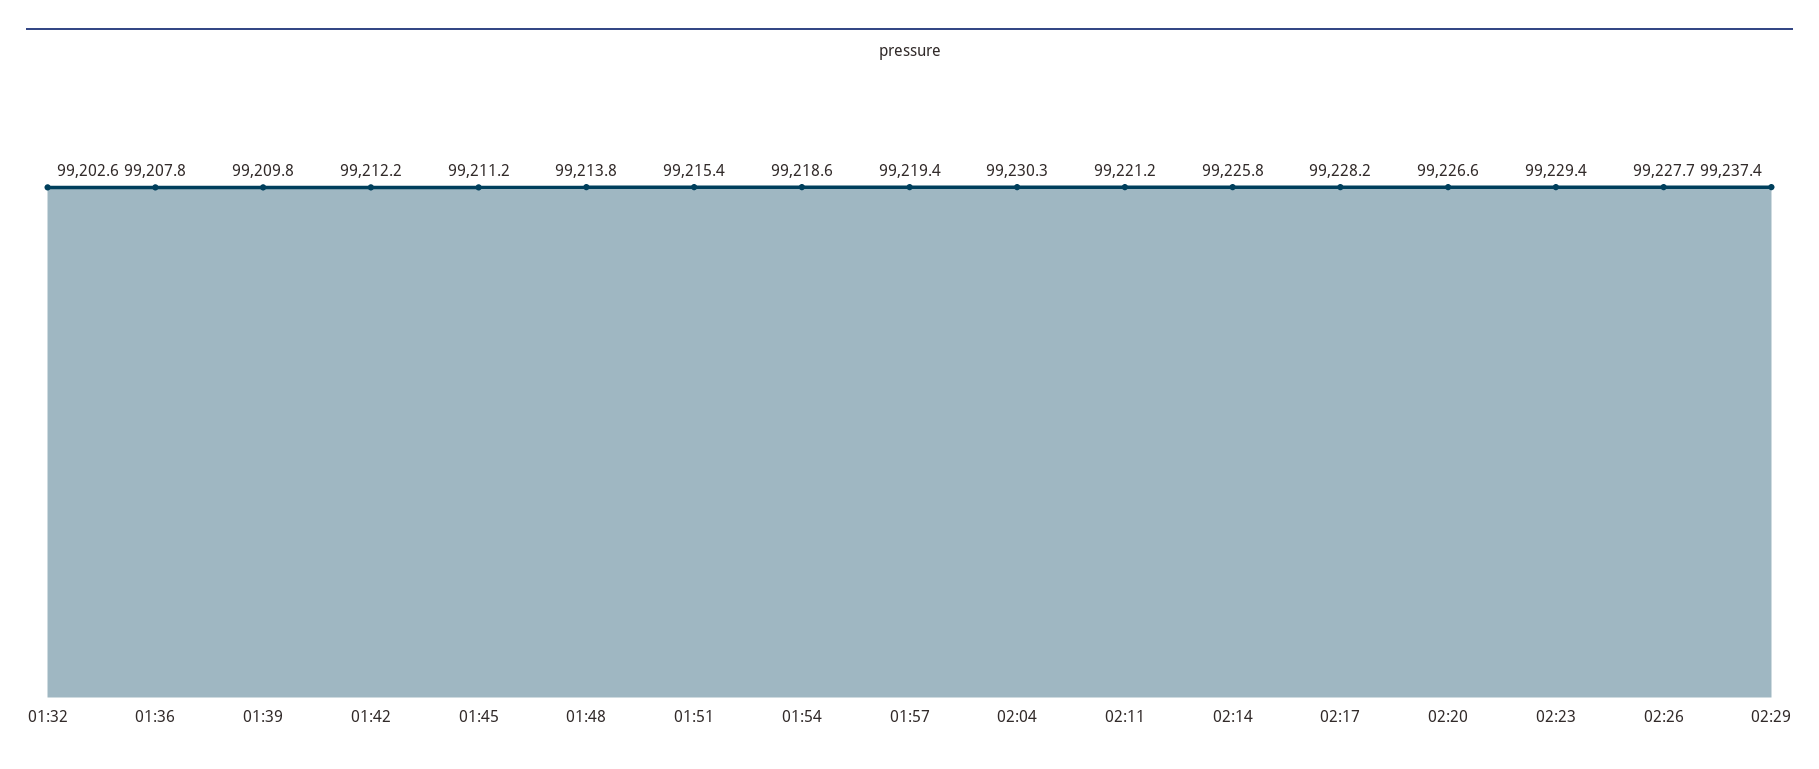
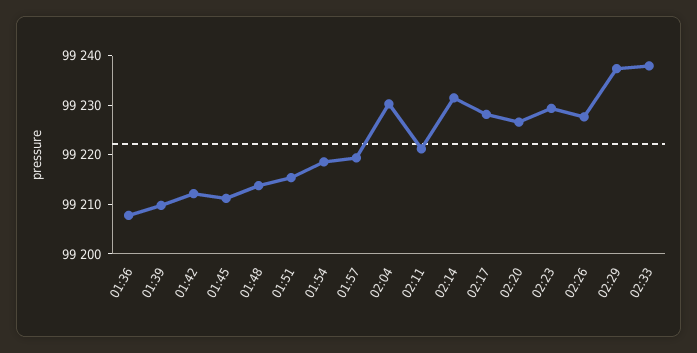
01:32: 99202.6 -> none
02:14: 99225.8 -> 99232
02:33: none -> 99238

